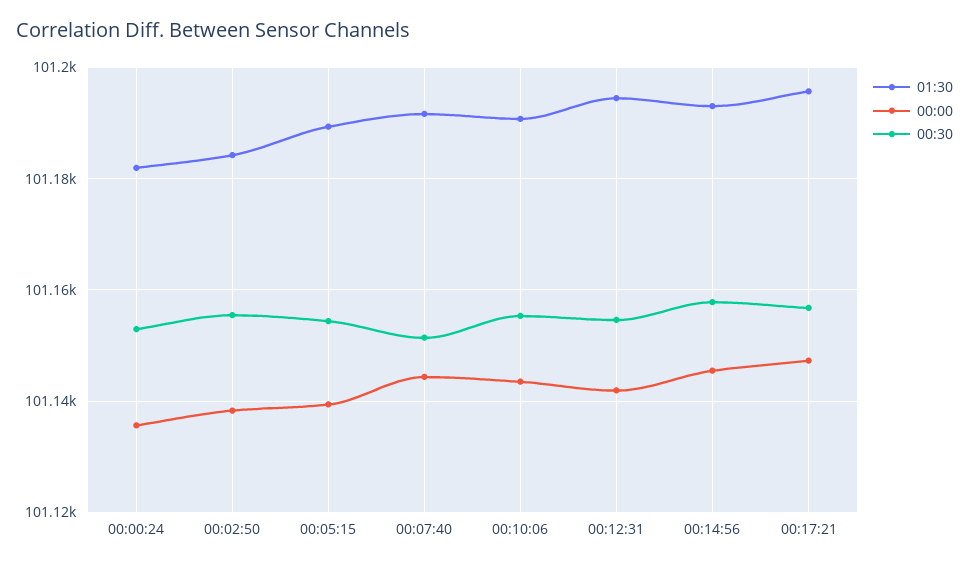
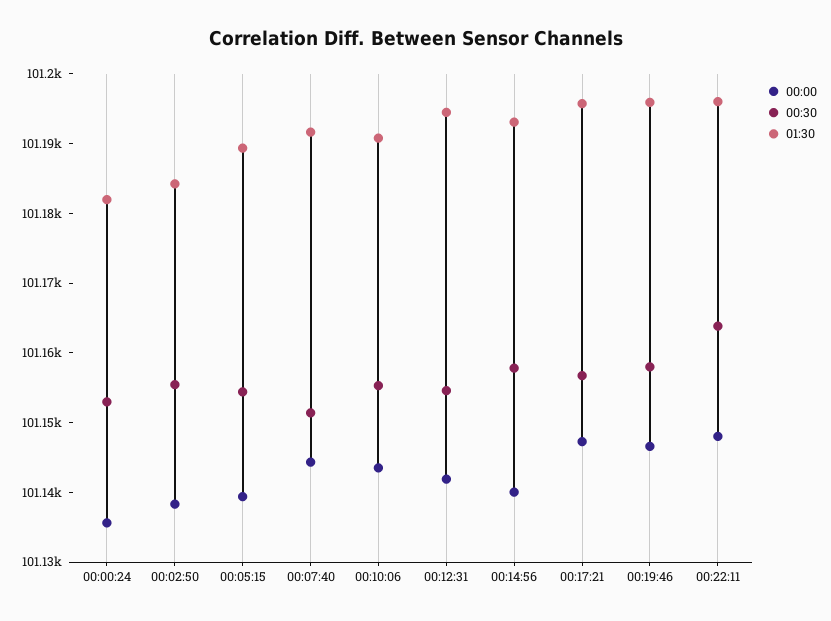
00:00, 00:14:56: 101146 -> 101140
00:00, 00:19:46: none -> 101146
00:30, 00:19:46: none -> 101158
01:30, 00:19:46: none -> 101196
00:00, 00:22:11: none -> 101148
00:30, 00:22:11: none -> 101164
01:30, 00:22:11: none -> 101196

